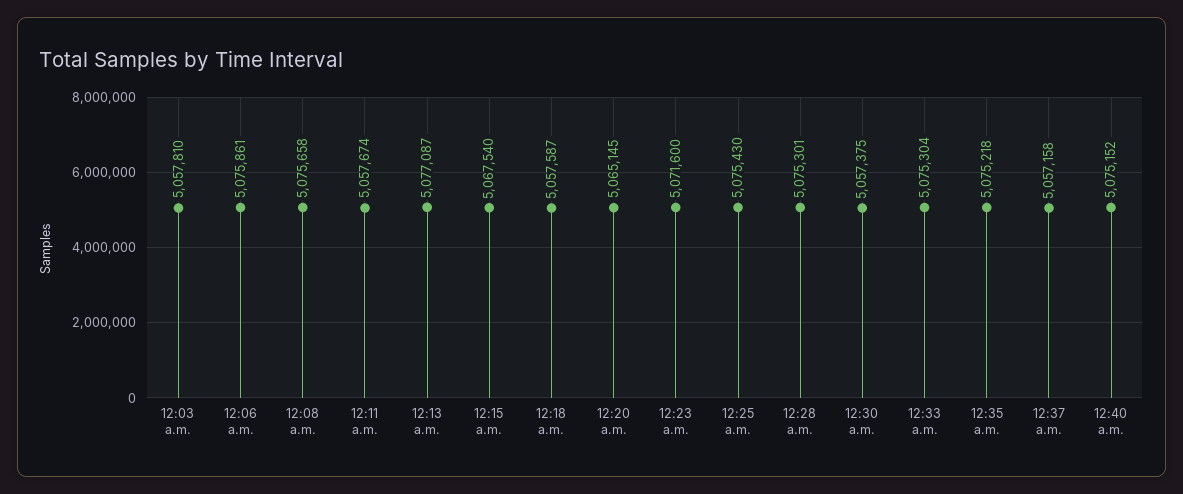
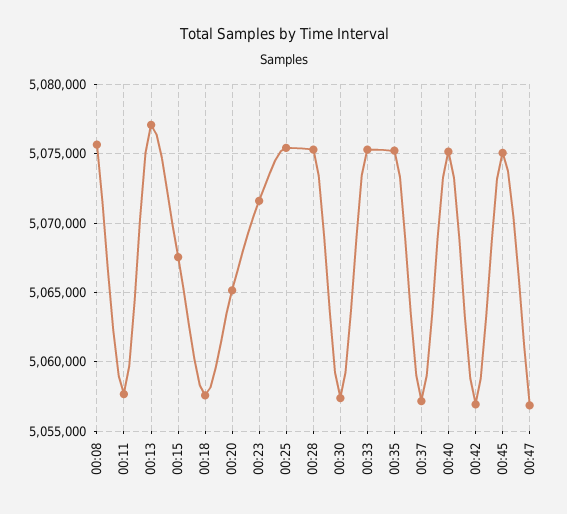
12:03 a.m.: 5057810 -> none
12:06 a.m.: 5075861 -> none
00:42: none -> 5057000
00:45: none -> 5075000
00:47: none -> 5057000

